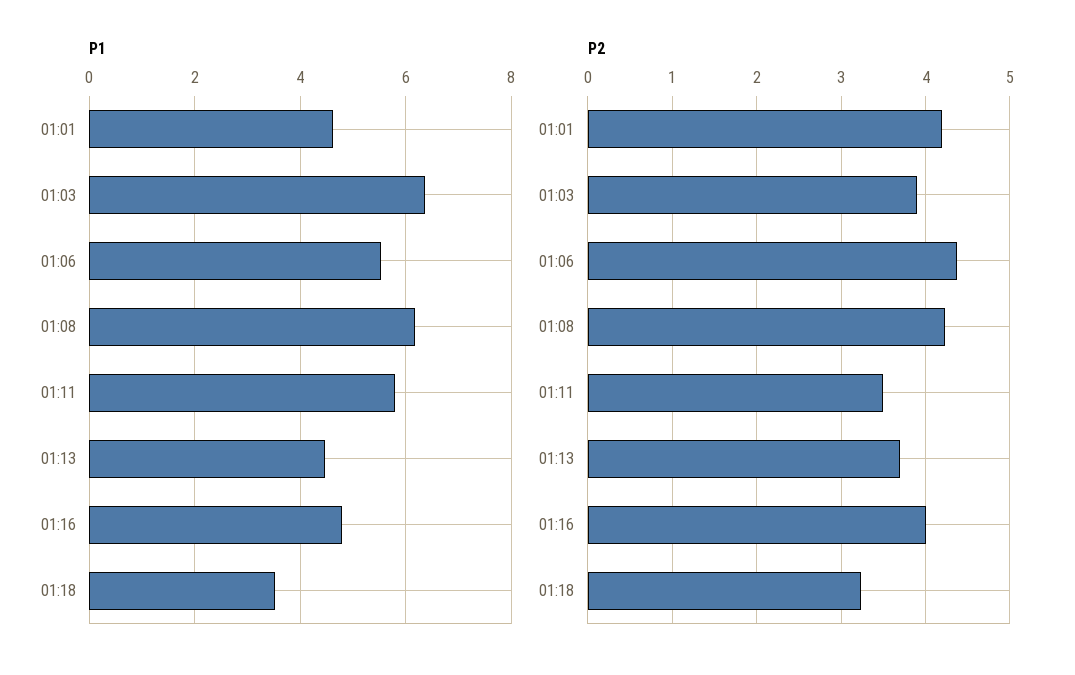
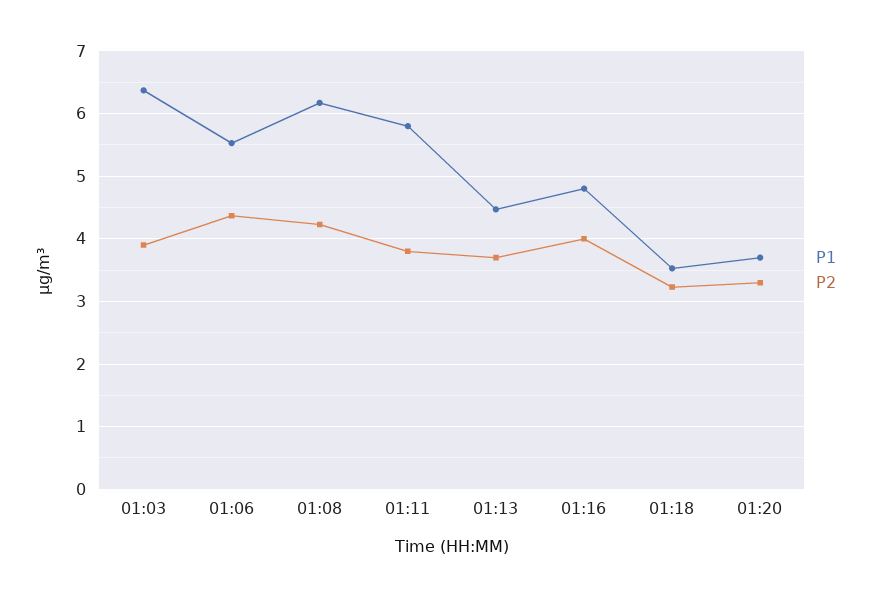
P1, 01:01: 4.6 -> none
P2, 01:01: 4.2 -> none
P2, 01:11: 3.5 -> 3.8
P1, 01:20: none -> 3.7
P2, 01:20: none -> 3.3

